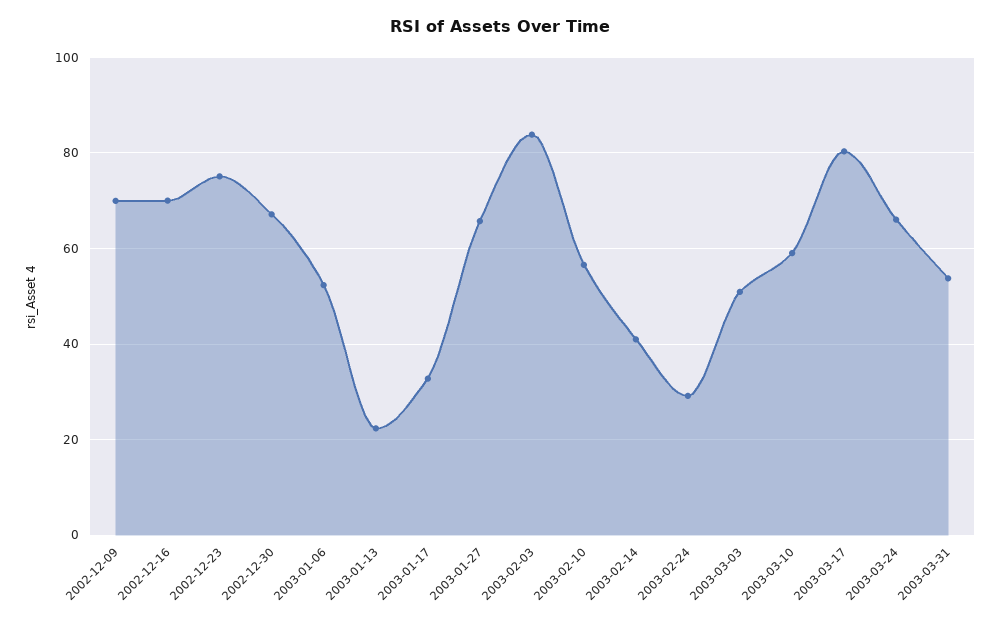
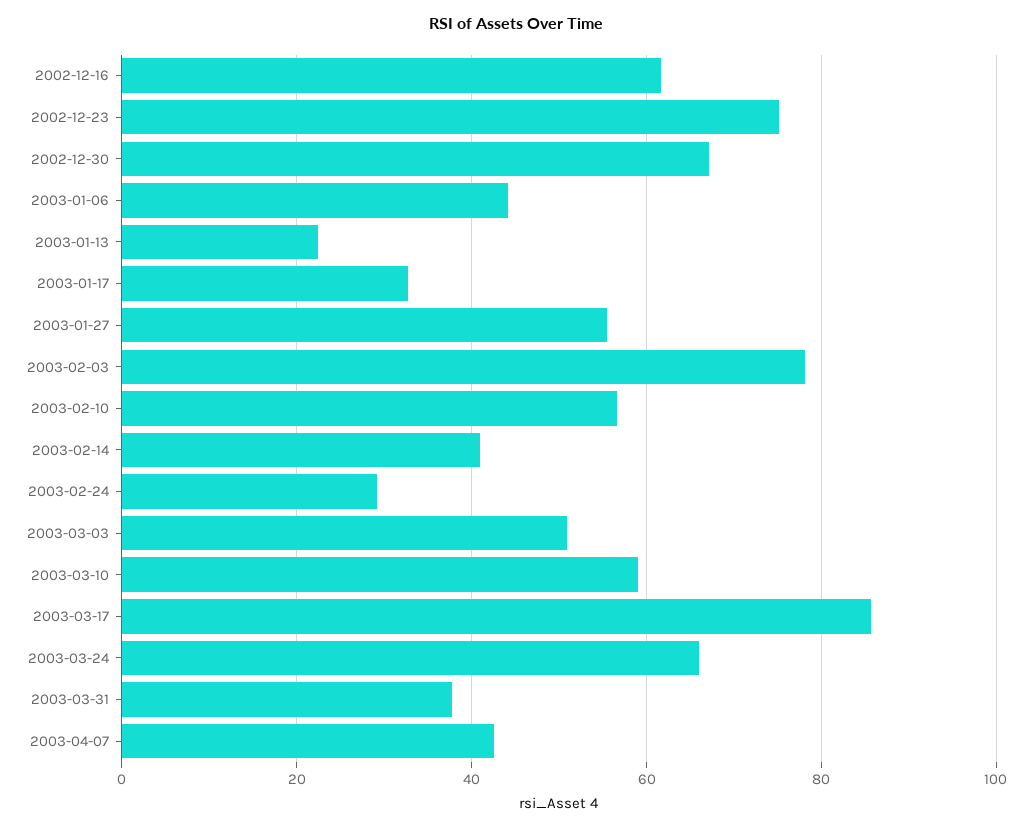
2002-12-09: 70 -> none
2002-12-16: 70 -> 62
2003-01-06: 52 -> 44
2003-01-27: 66 -> 56
2003-02-03: 84 -> 78
2003-03-17: 80 -> 86
2003-03-31: 54 -> 38
2003-04-07: none -> 42

